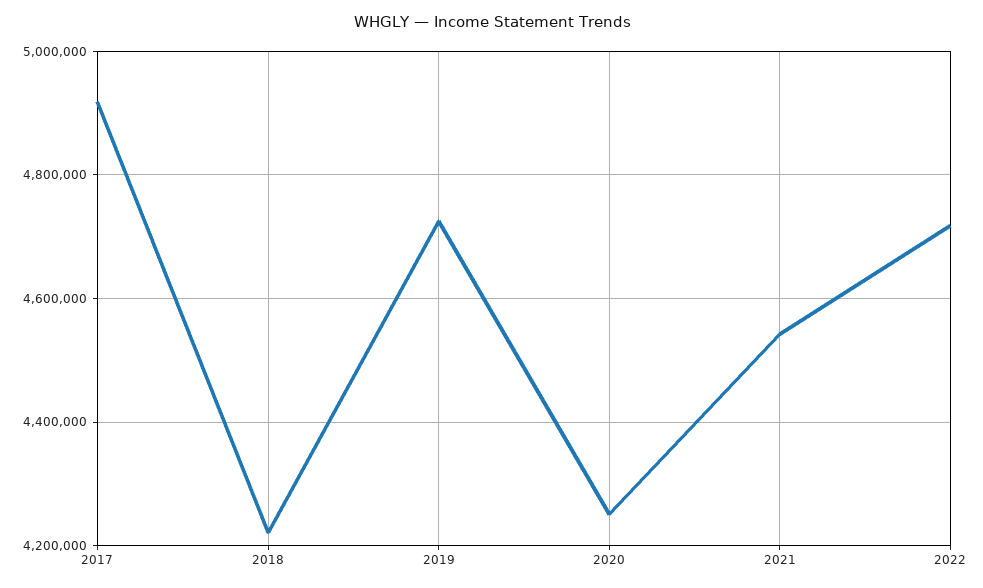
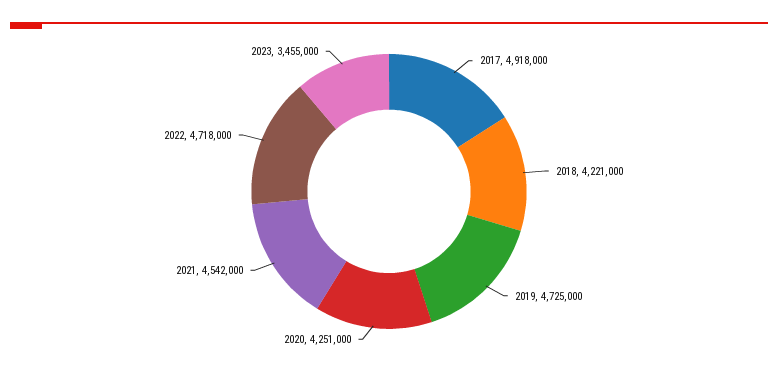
2023: none -> 3455000

